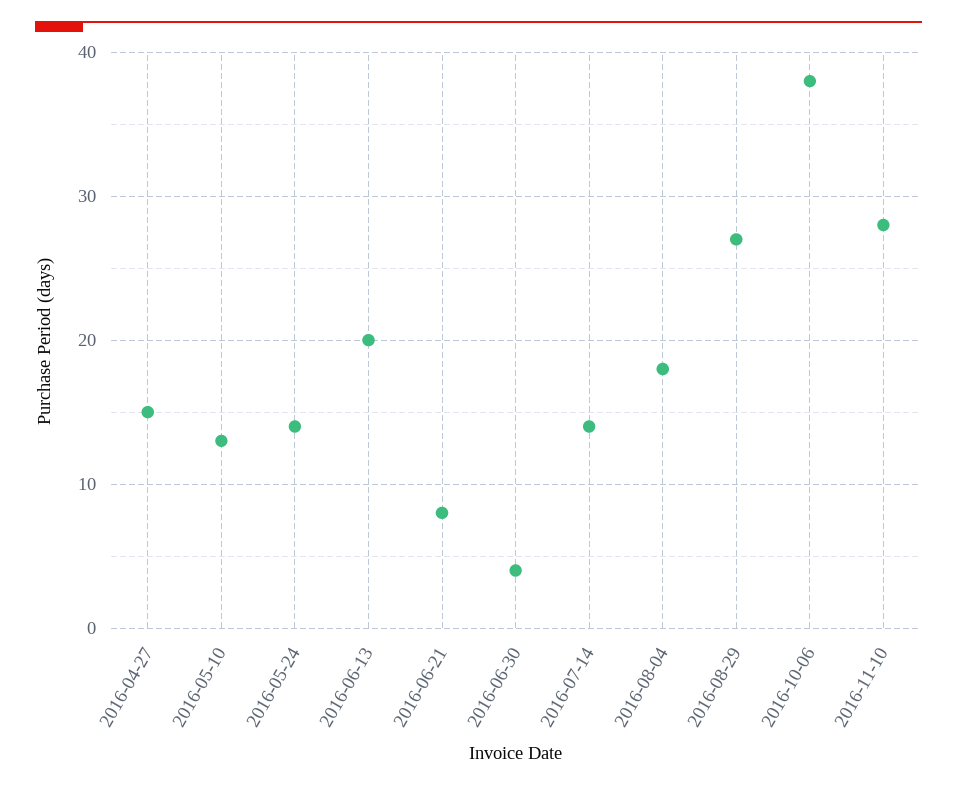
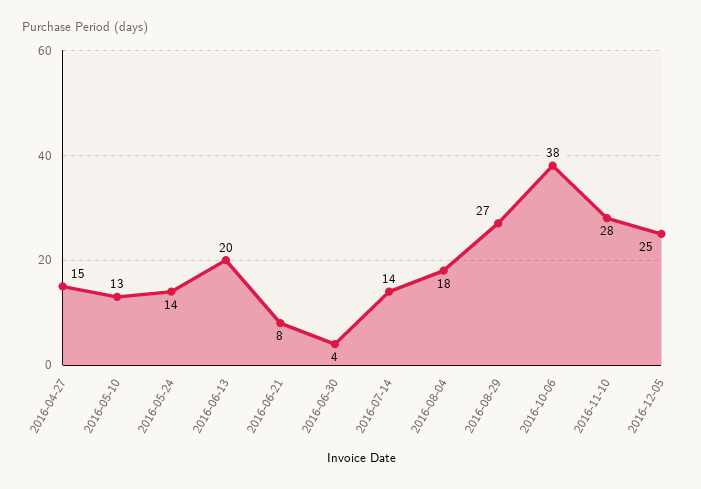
2016-12-05: none -> 25

